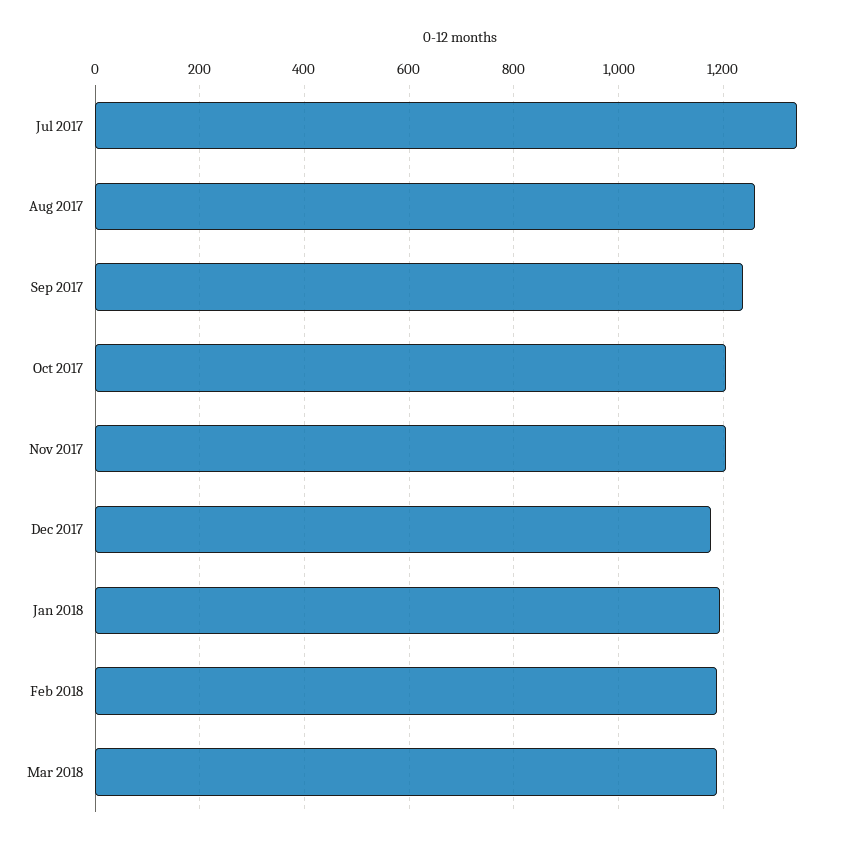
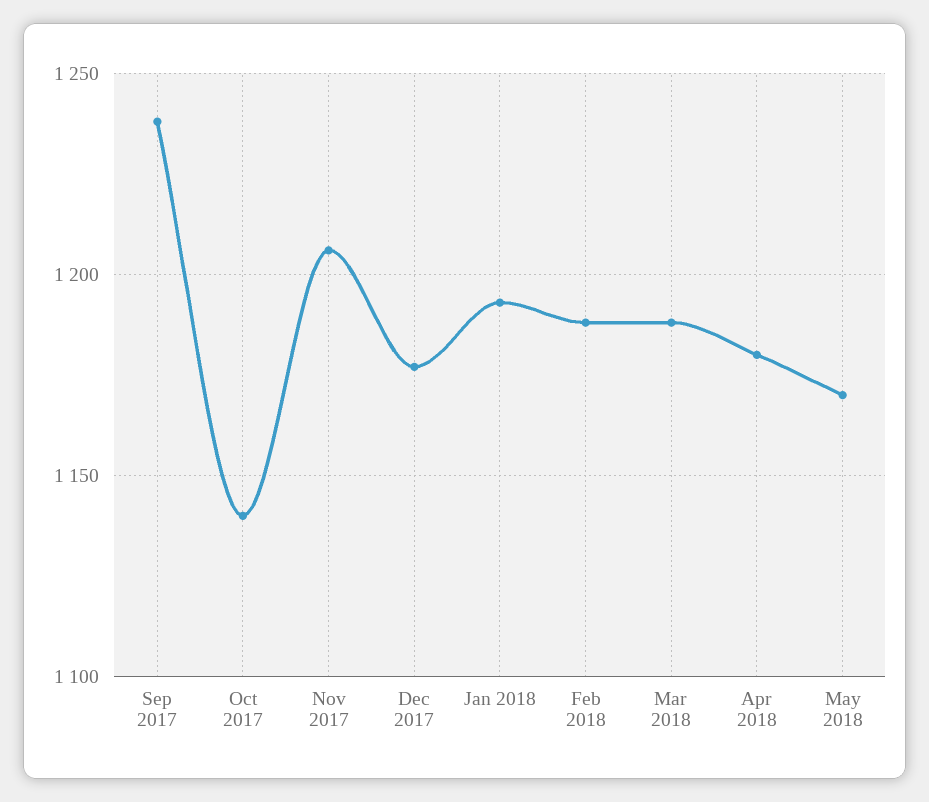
Jul 2017: 1340 -> none
Aug 2017: 1260 -> none
Oct 2017: 1200 -> 1140
Apr 2018: none -> 1180
May 2018: none -> 1170

